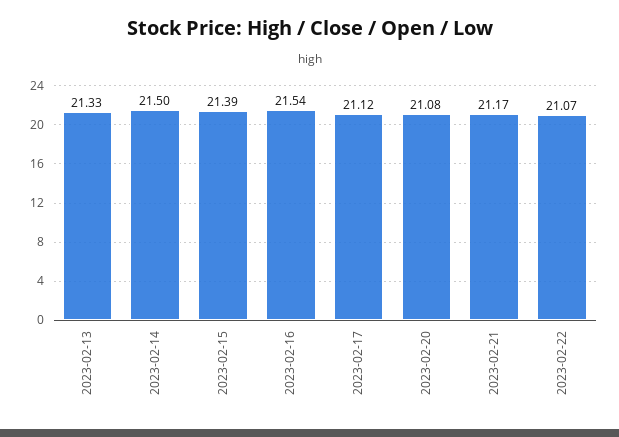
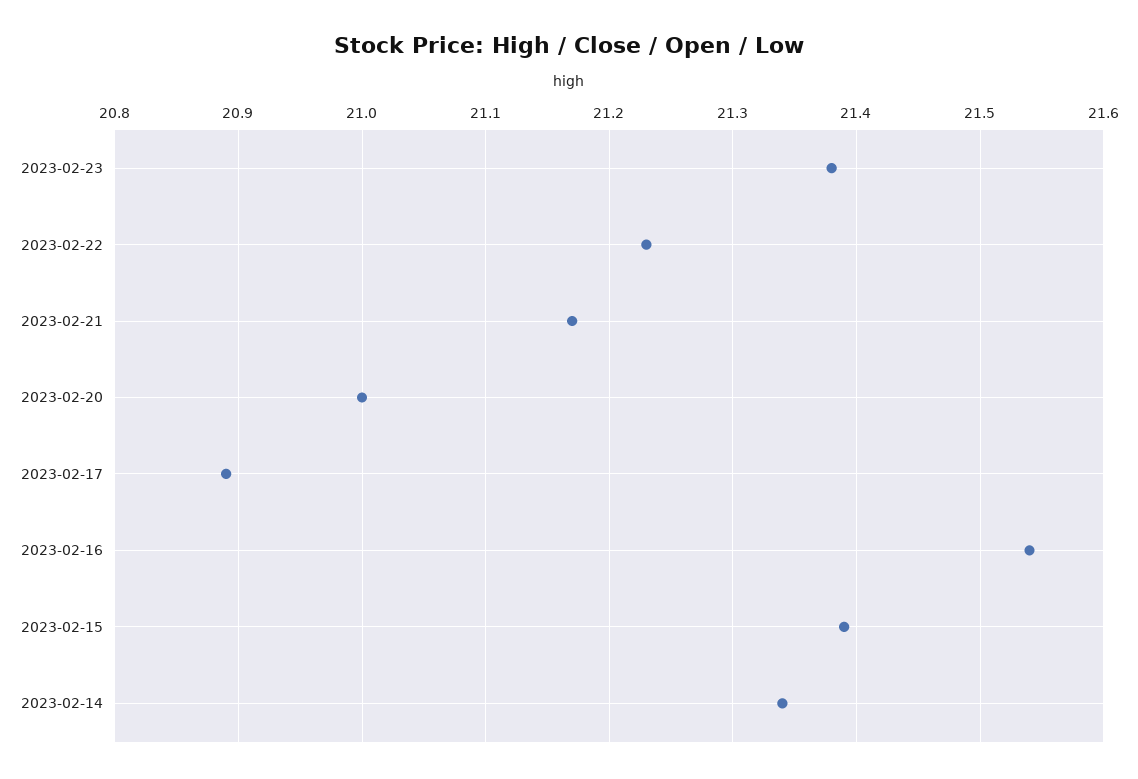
2023-02-13: 21.33 -> none
2023-02-14: 21.5 -> 21.34
2023-02-17: 21.12 -> 20.89
2023-02-20: 21.08 -> 21
2023-02-22: 21.07 -> 21.23
2023-02-23: none -> 21.38

